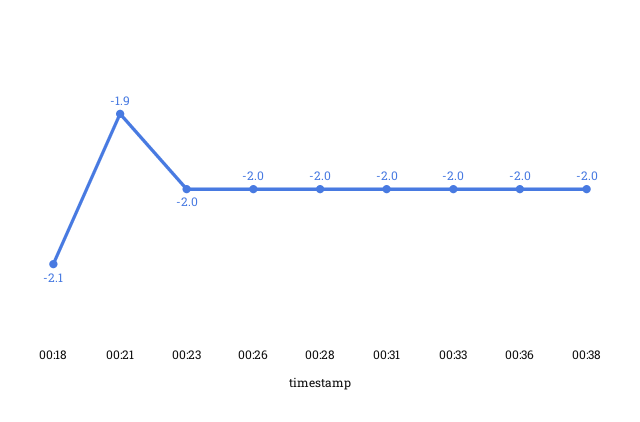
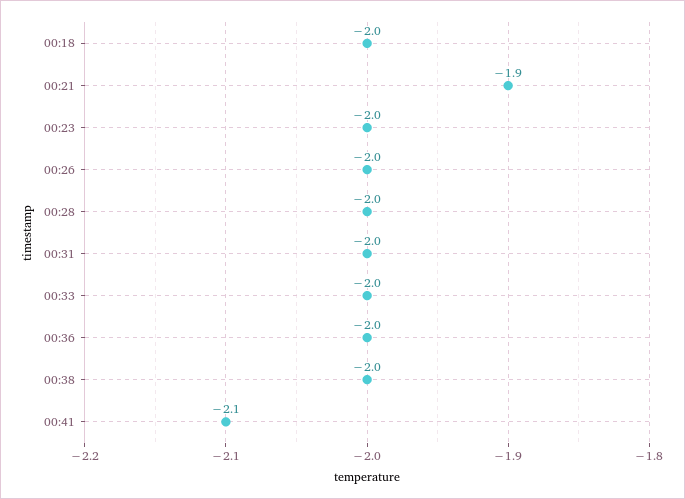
00:18: -2.1 -> -2
00:41: none -> -2.1

